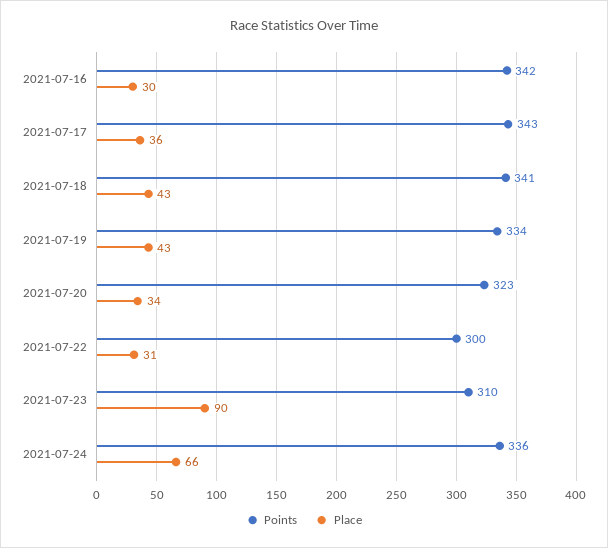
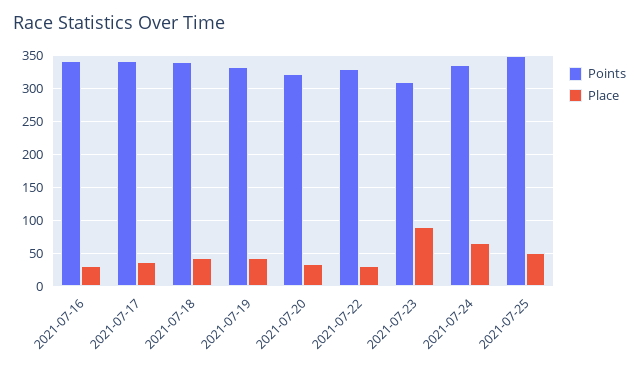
Points, 2021-07-22: 300 -> 330
Points, 2021-07-25: none -> 350
Place, 2021-07-25: none -> 50

